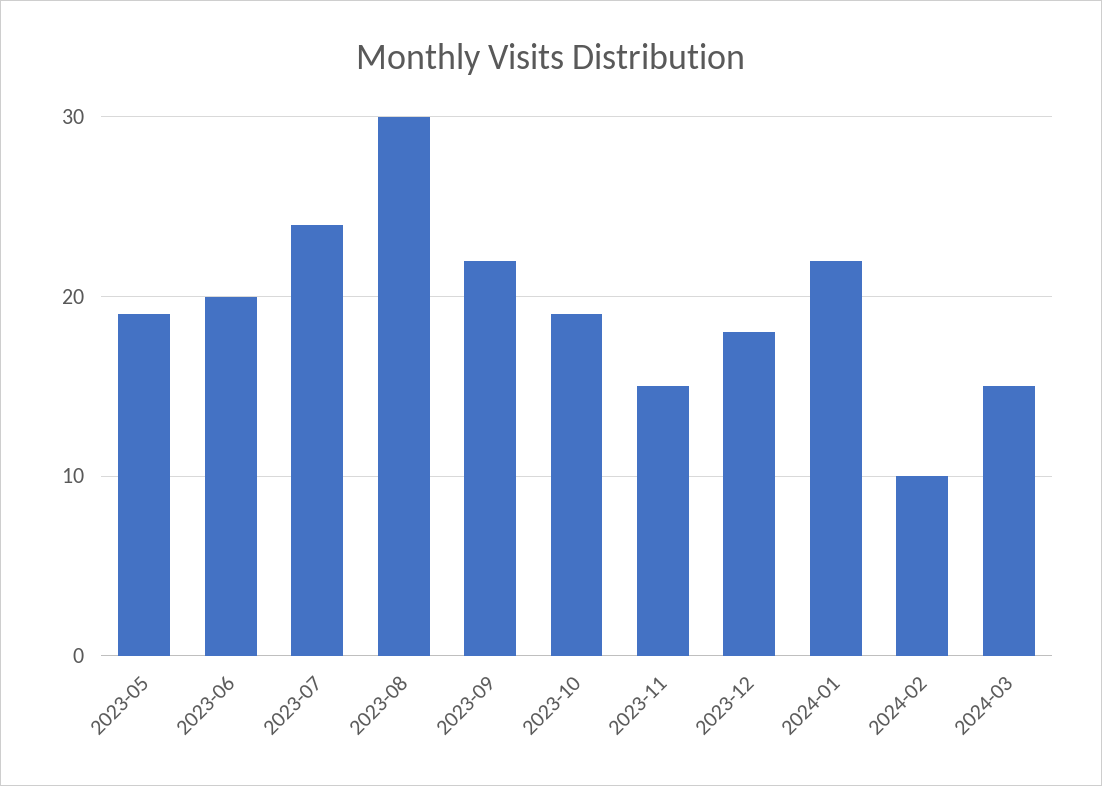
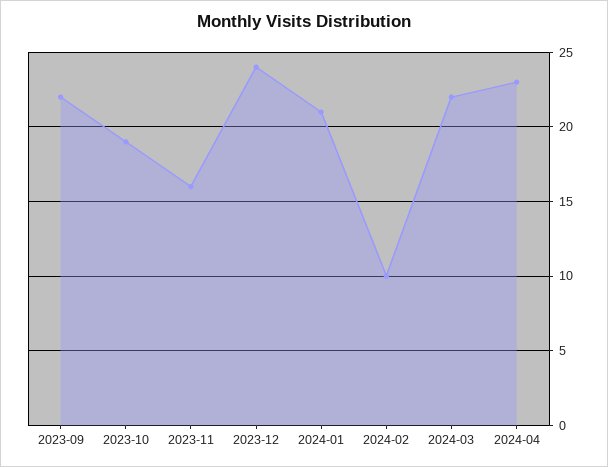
2023-05: 19 -> none
2023-06: 20 -> none
2023-07: 24 -> none
2023-08: 30 -> none
2023-11: 15 -> 16
2023-12: 18 -> 24
2024-01: 22 -> 21
2024-03: 15 -> 22
2024-04: none -> 23

